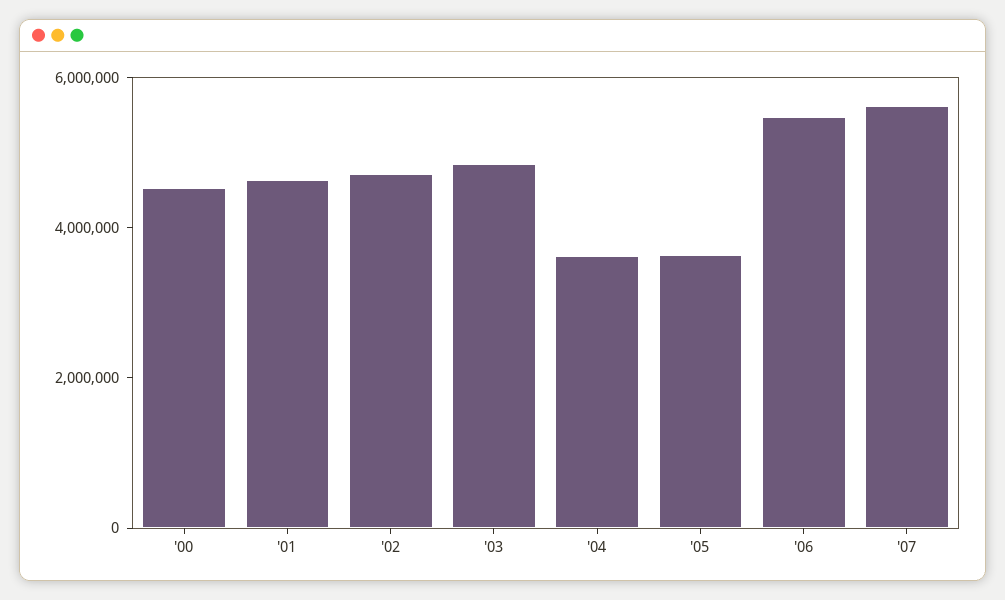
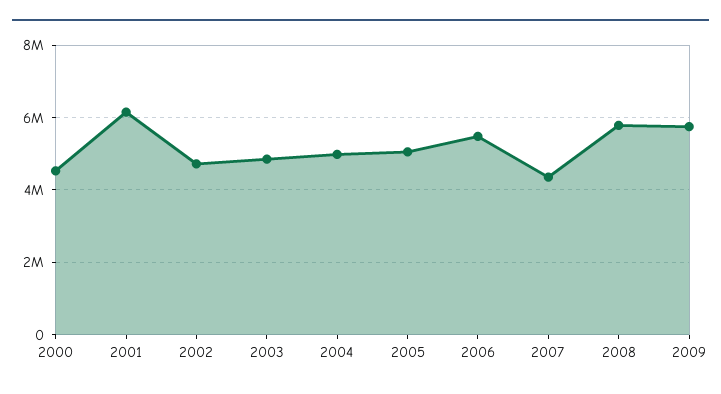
'01: 4500000 -> 6200000
'04: 3500000 -> 5000000
'05: 3500000 -> 5000000
'07: 5500000 -> 4400000
2008: none -> 5800000
2009: none -> 5800000

